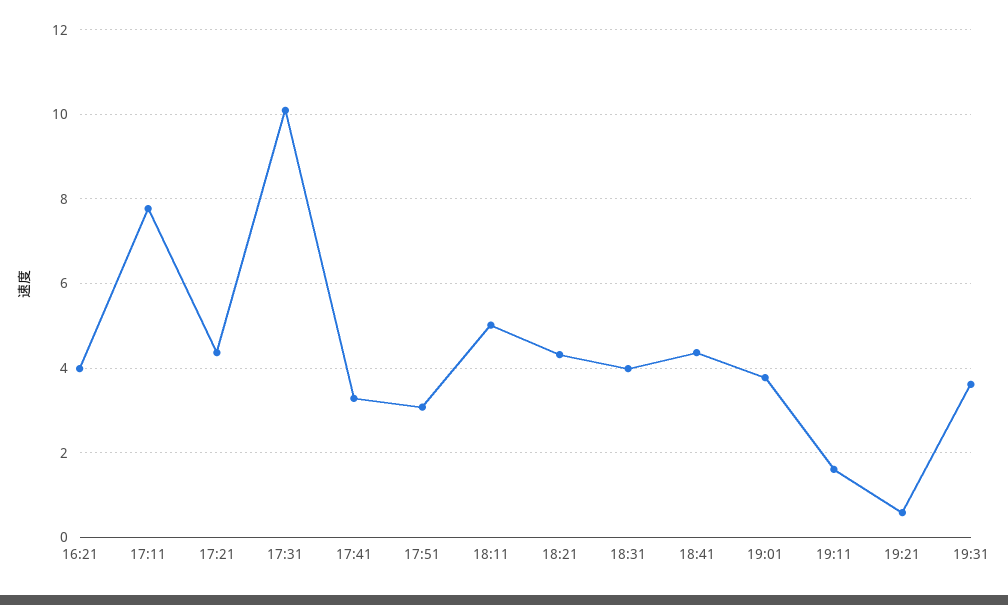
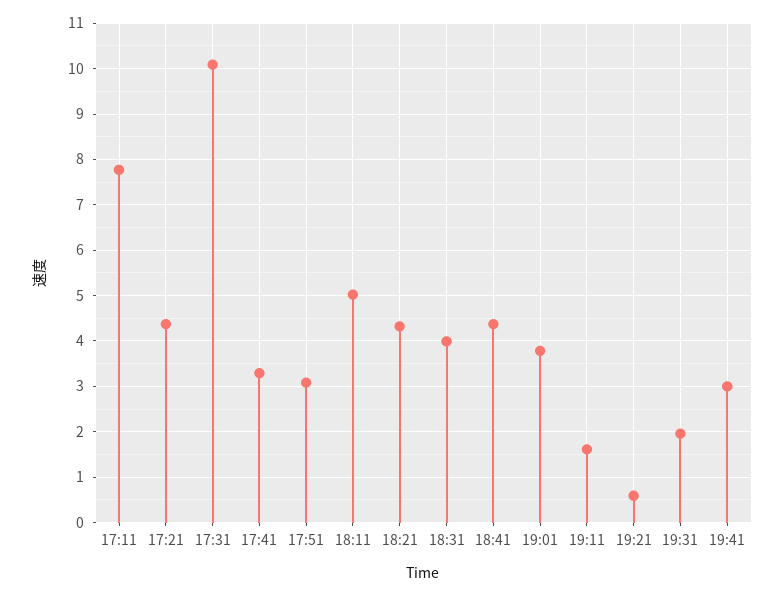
16:21: 4 -> none
19:31: 3.6 -> 2
19:41: none -> 3

